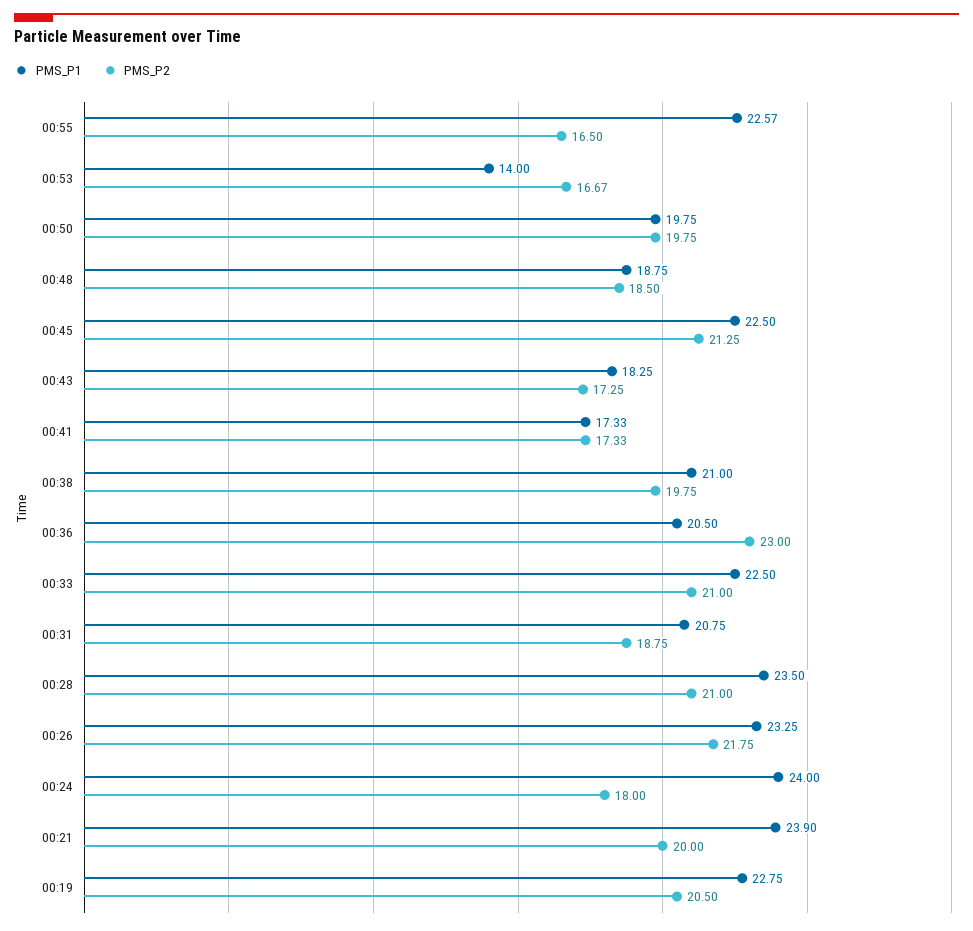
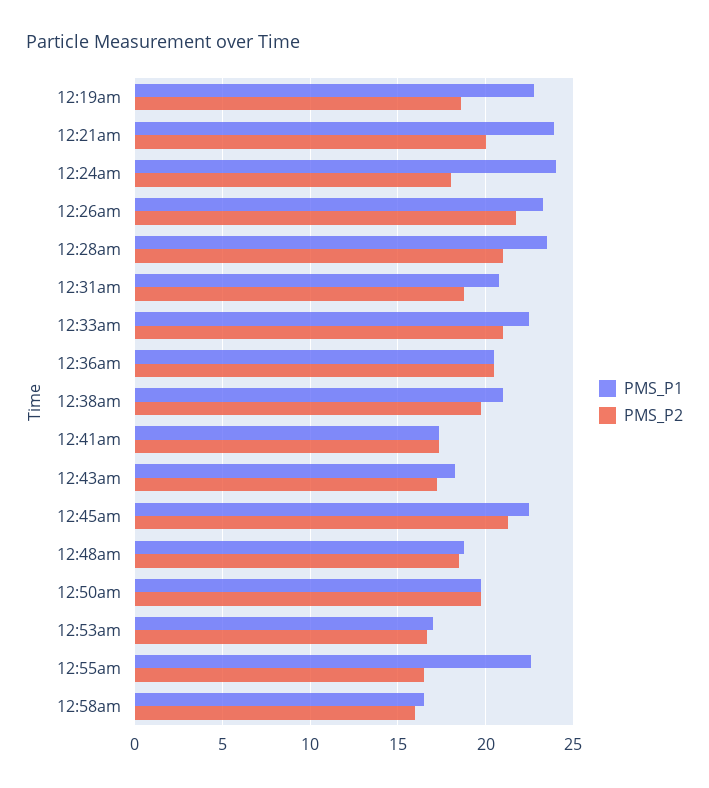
PMS_P1, 00:53: 14 -> 17
PMS_P2, 00:36: 23 -> 20.5
PMS_P2, 00:19: 20.5 -> 18.5
PMS_P1, 12:58am: none -> 16.5
PMS_P2, 12:58am: none -> 16

